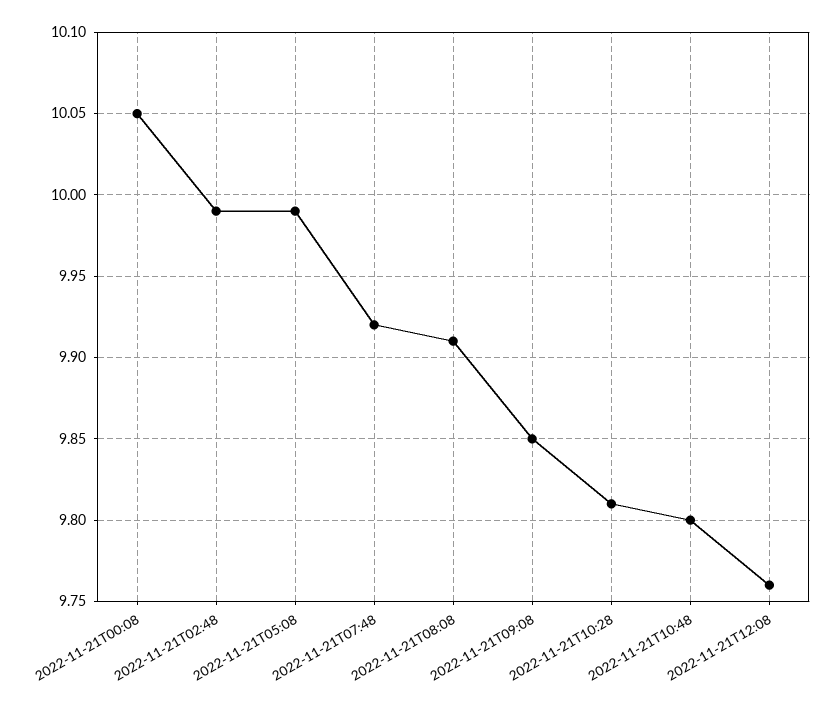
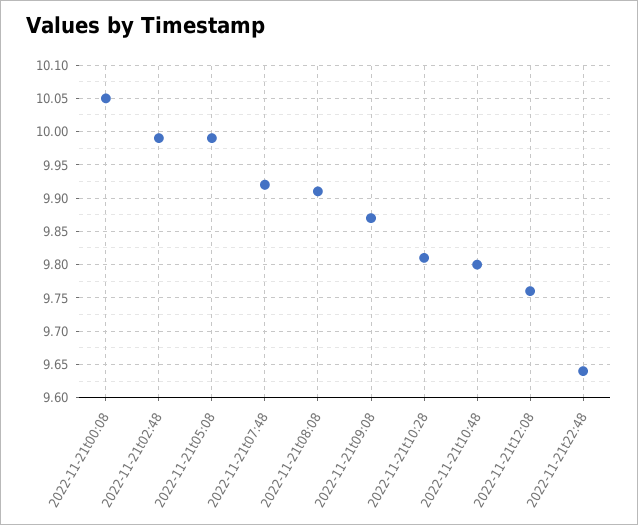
2022-11-21T09:08: 9.85 -> 9.87
2022-11-21t22:48: none -> 9.64

